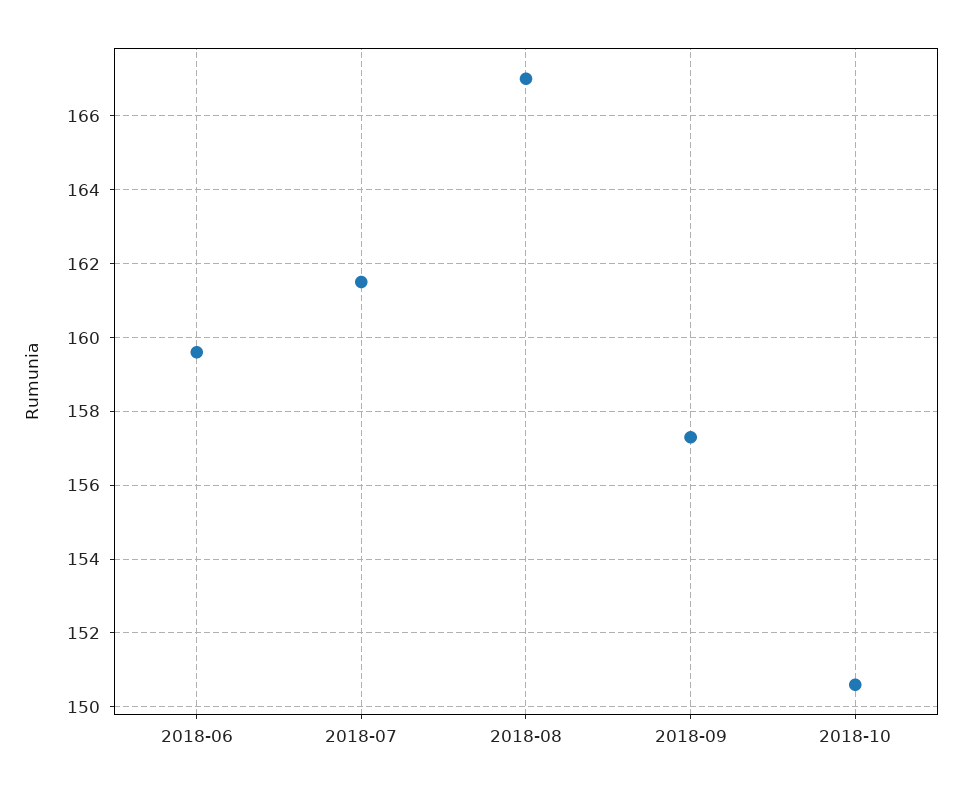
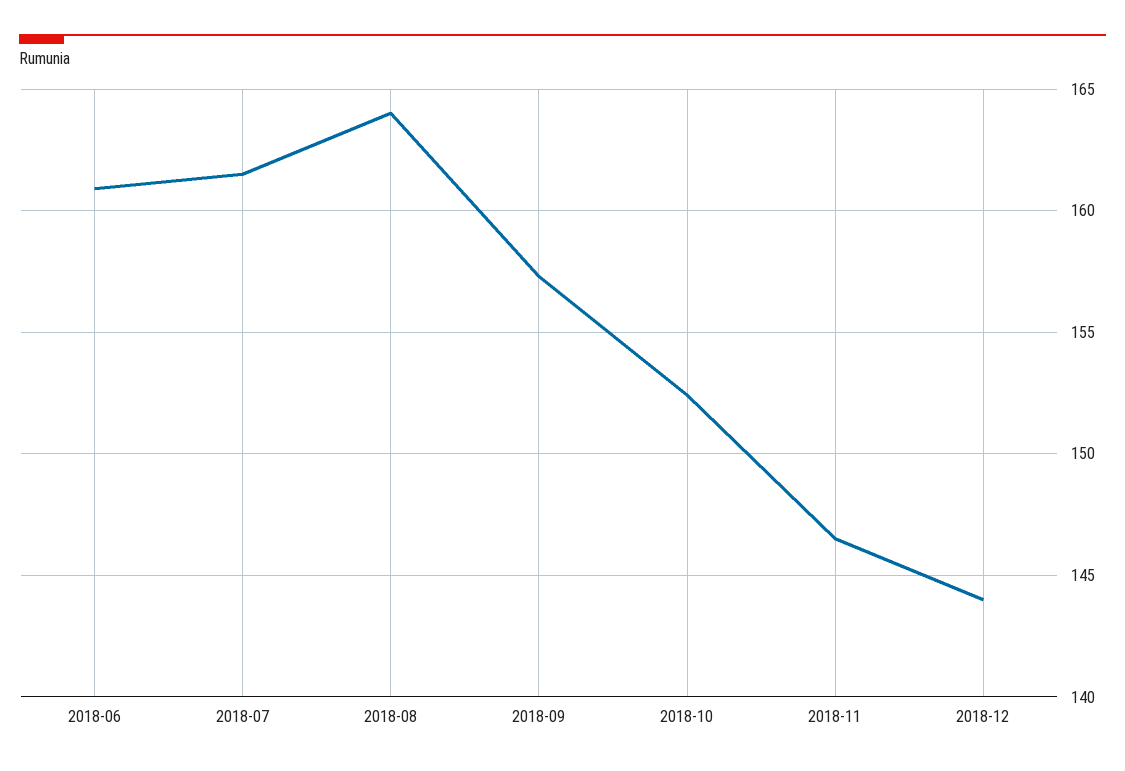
2018-06: 159.5 -> 161
2018-08: 167 -> 164
2018-10: 150.5 -> 152.5
2018-11: none -> 146.5
2018-12: none -> 144

